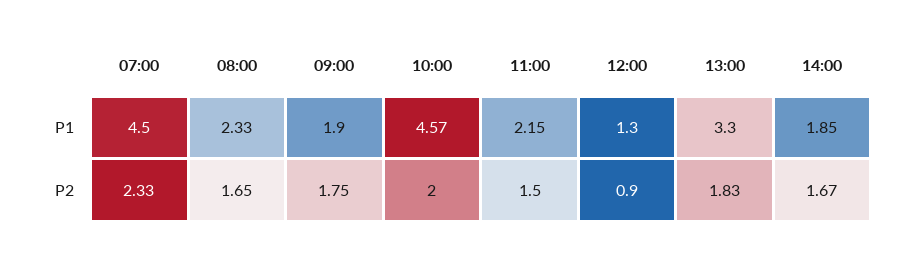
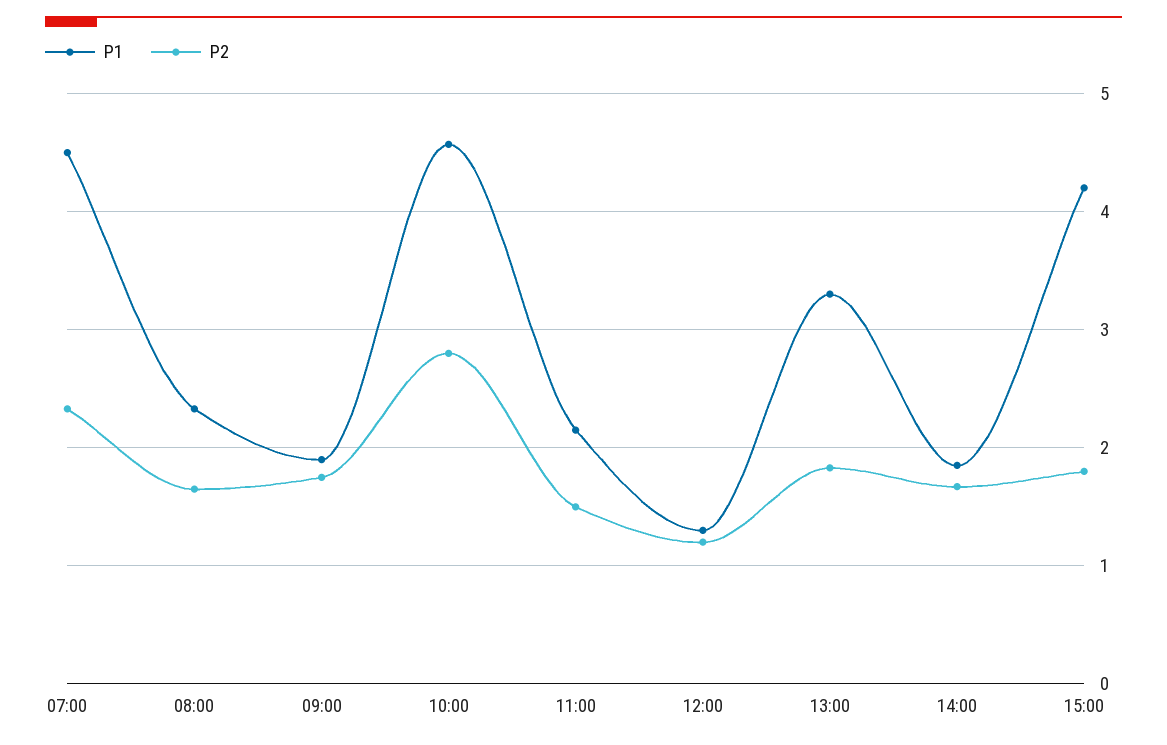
P2, 10:00: 2 -> 2.8
P2, 12:00: 0.9 -> 1.2
P1, 15:00: none -> 4.2
P2, 15:00: none -> 1.8

